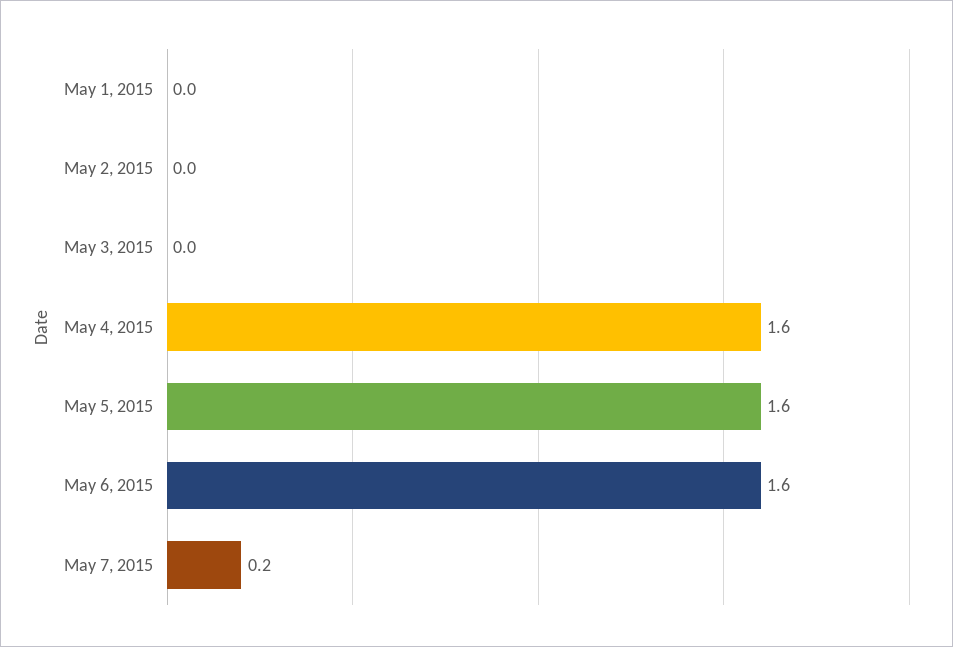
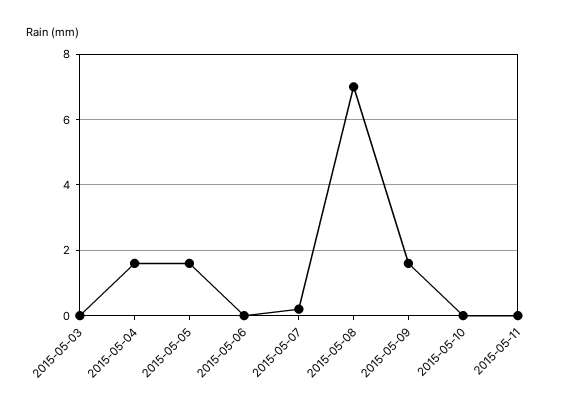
May 1, 2015: 0 -> none
May 2, 2015: 0 -> none
May 6, 2015: 1.6 -> 0
2015-05-08: none -> 7
2015-05-09: none -> 1.5
2015-05-10: none -> 0
2015-05-11: none -> 0

